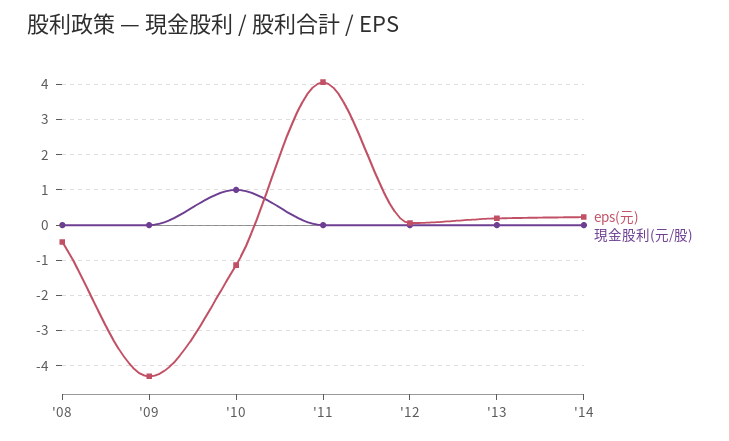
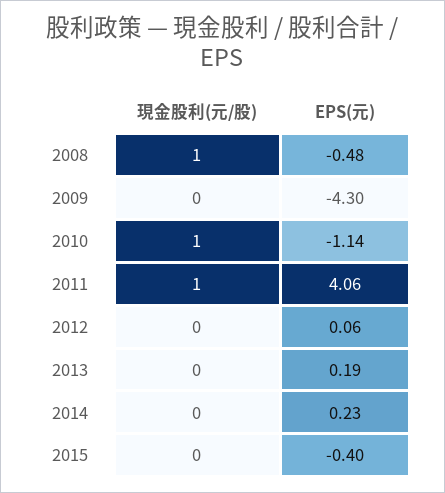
現金股利(元/股), '08: 0 -> 1
現金股利(元/股), '11: 0 -> 1
現金股利(元/股), 2015: none -> 0
eps(元), 2015: none -> -0.4

